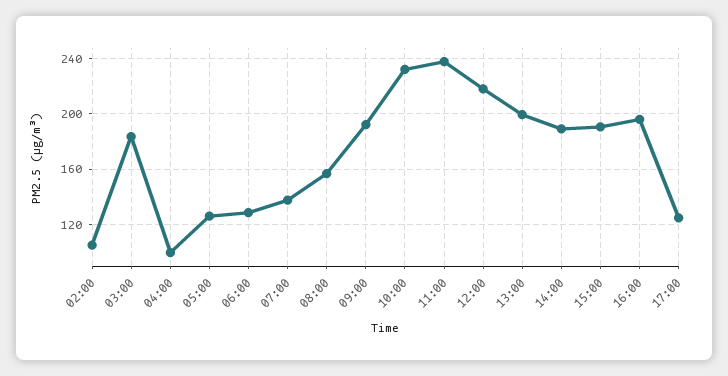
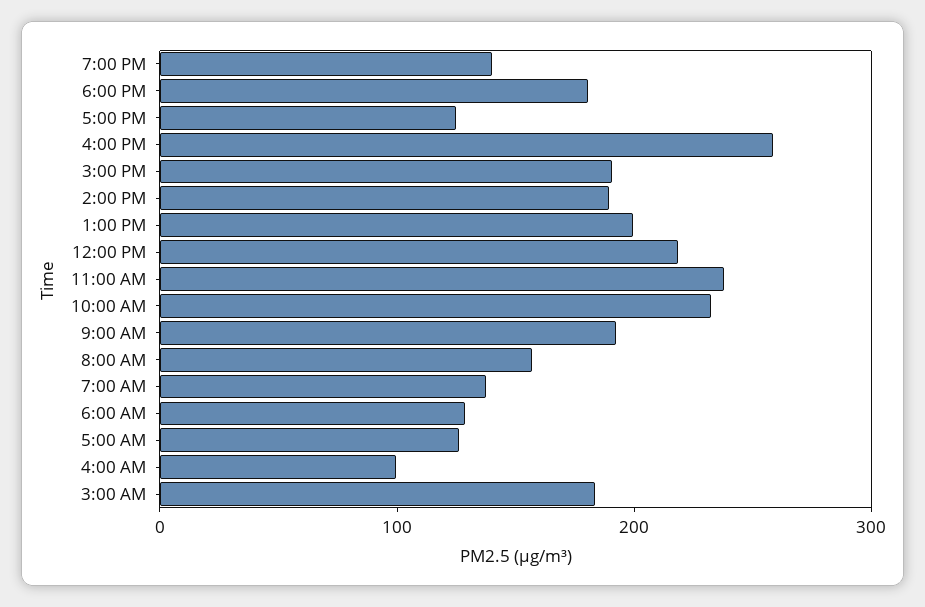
02:00: 105 -> none
16:00: 195 -> 260
7:00 PM: none -> 140
6:00 PM: none -> 180

